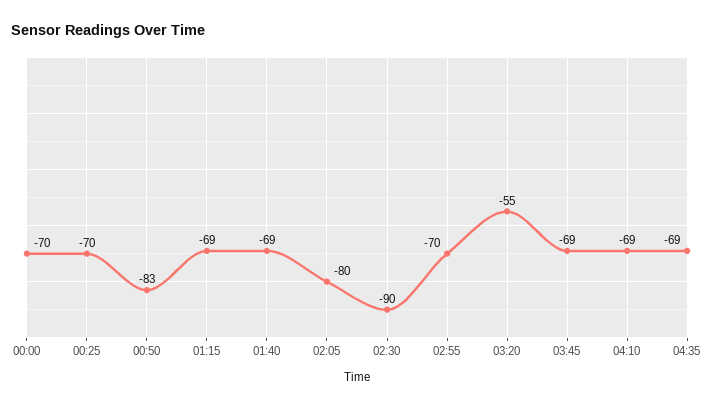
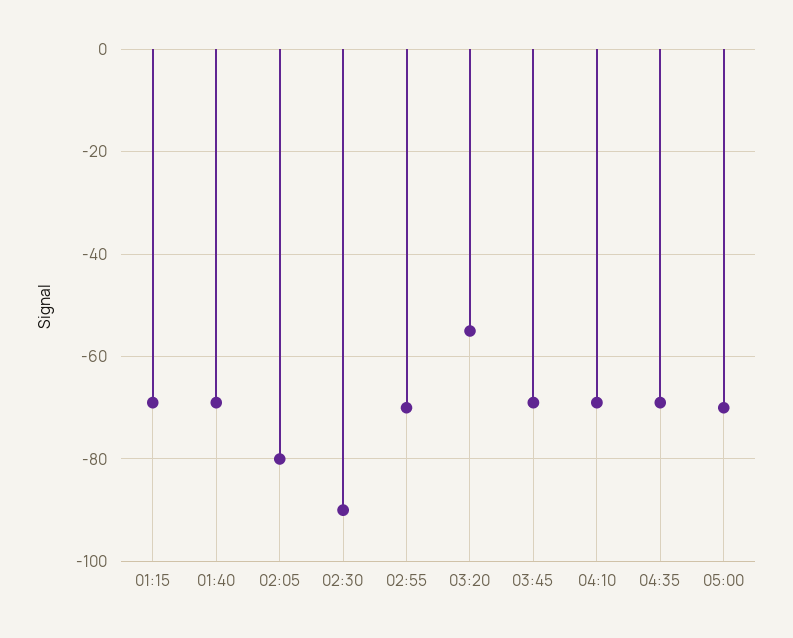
00:00: -70 -> none
00:25: -70 -> none
00:50: -83 -> none
05:00: none -> -70

